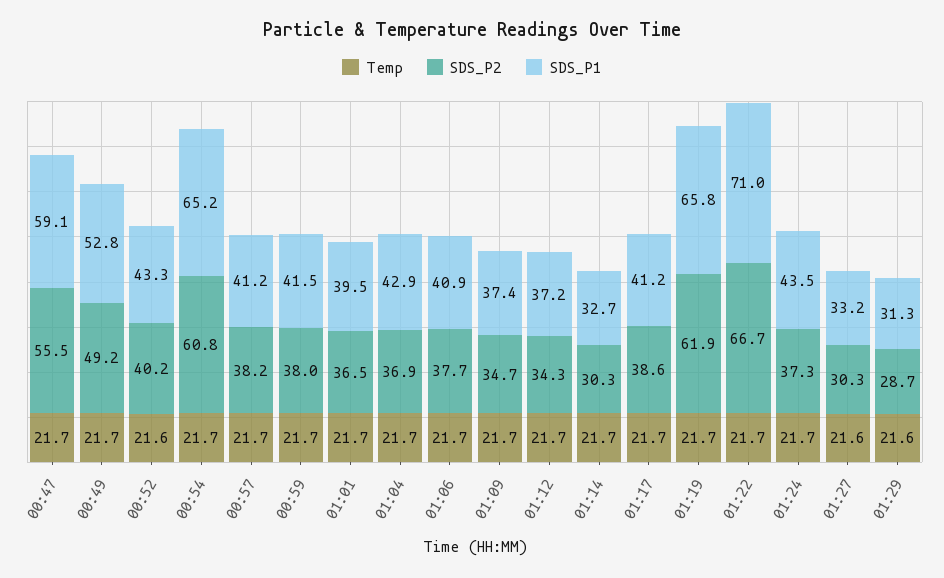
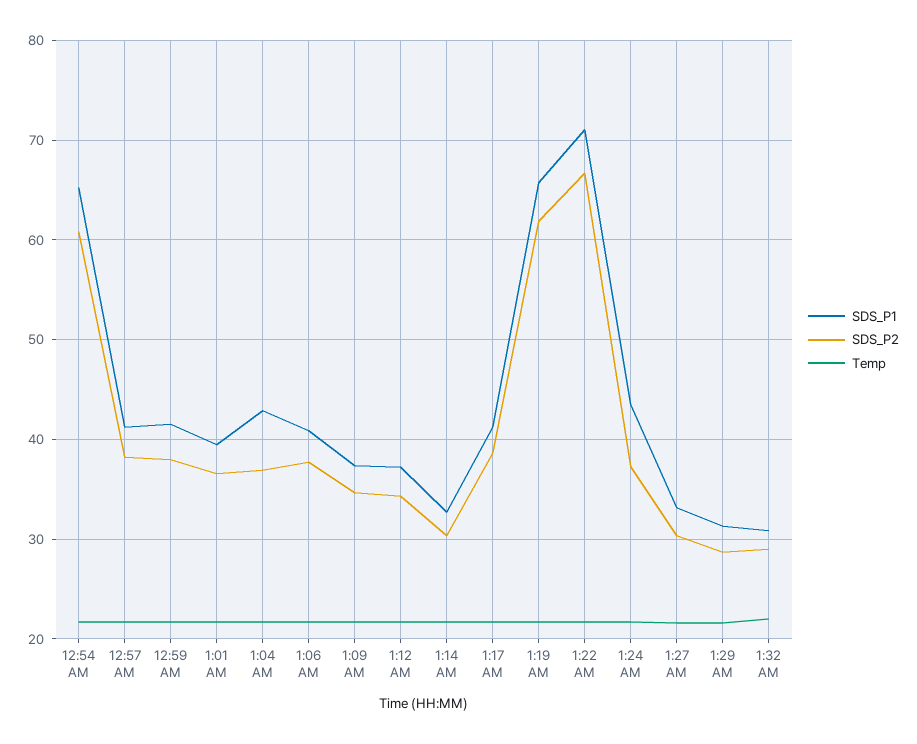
Temp, 00:47: 21.7 -> none
SDS_P2, 00:47: 55.5 -> none
SDS_P1, 00:47: 59.1 -> none
Temp, 00:49: 21.7 -> none
SDS_P2, 00:49: 49.2 -> none
SDS_P1, 00:49: 52.8 -> none
Temp, 00:52: 21.6 -> none
SDS_P2, 00:52: 40.2 -> none
SDS_P1, 00:52: 43.3 -> none
SDS_P1, 1:32 AM: none -> 31
SDS_P2, 1:32 AM: none -> 29
Temp, 1:32 AM: none -> 22

